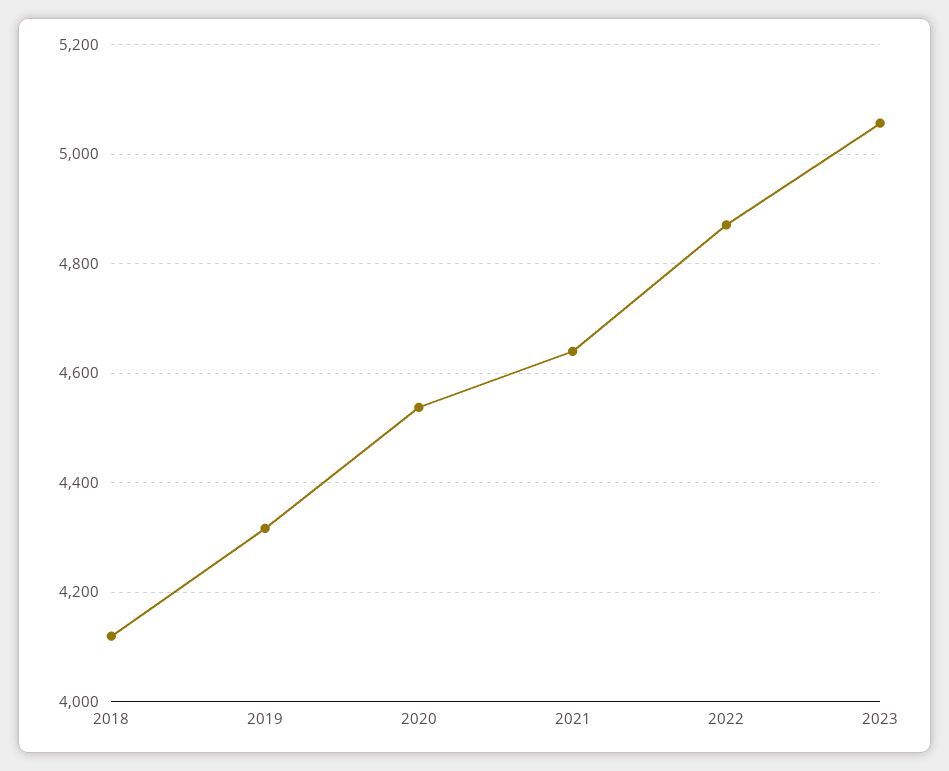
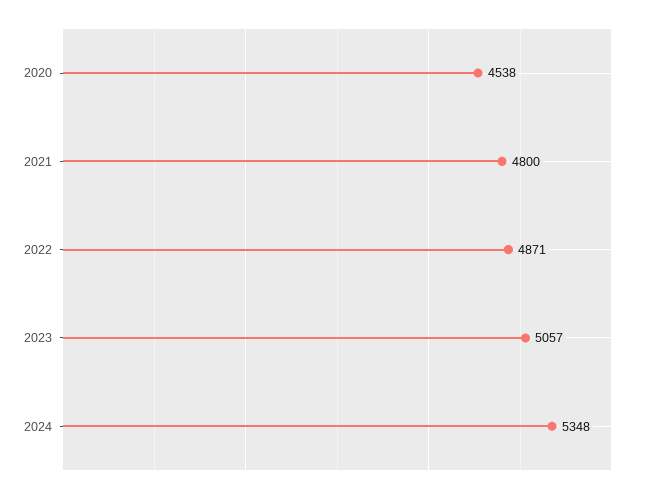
2018: 4120 -> none
2019: 4320 -> none
2021: 4640 -> 4800
2024: none -> 5348

